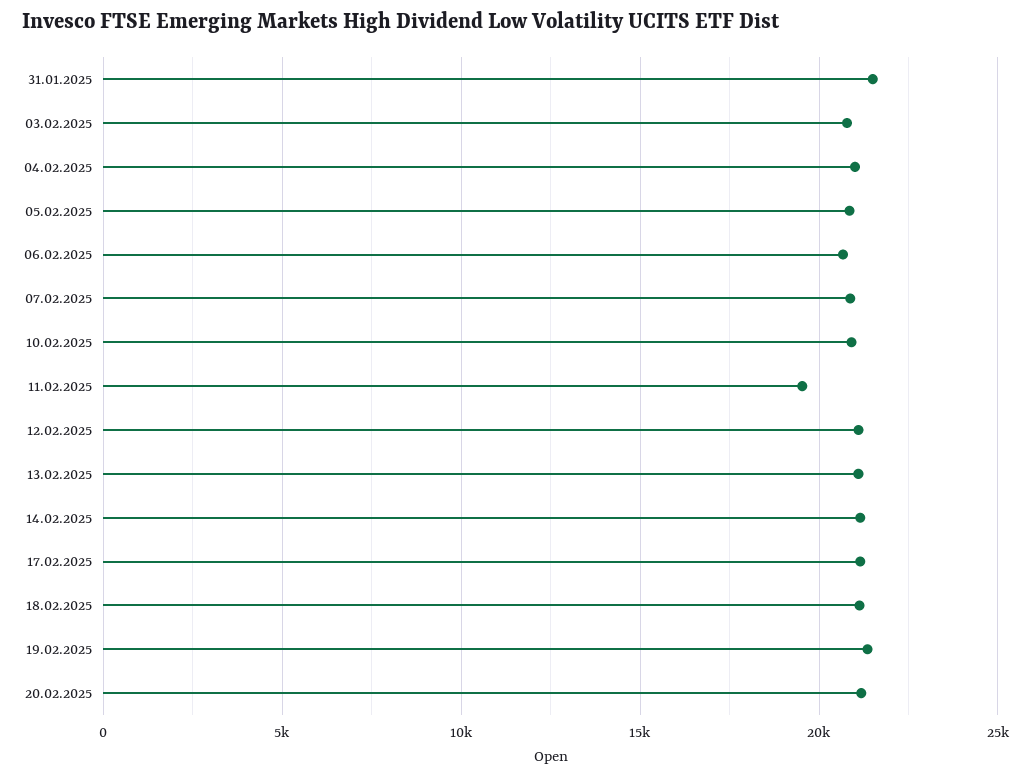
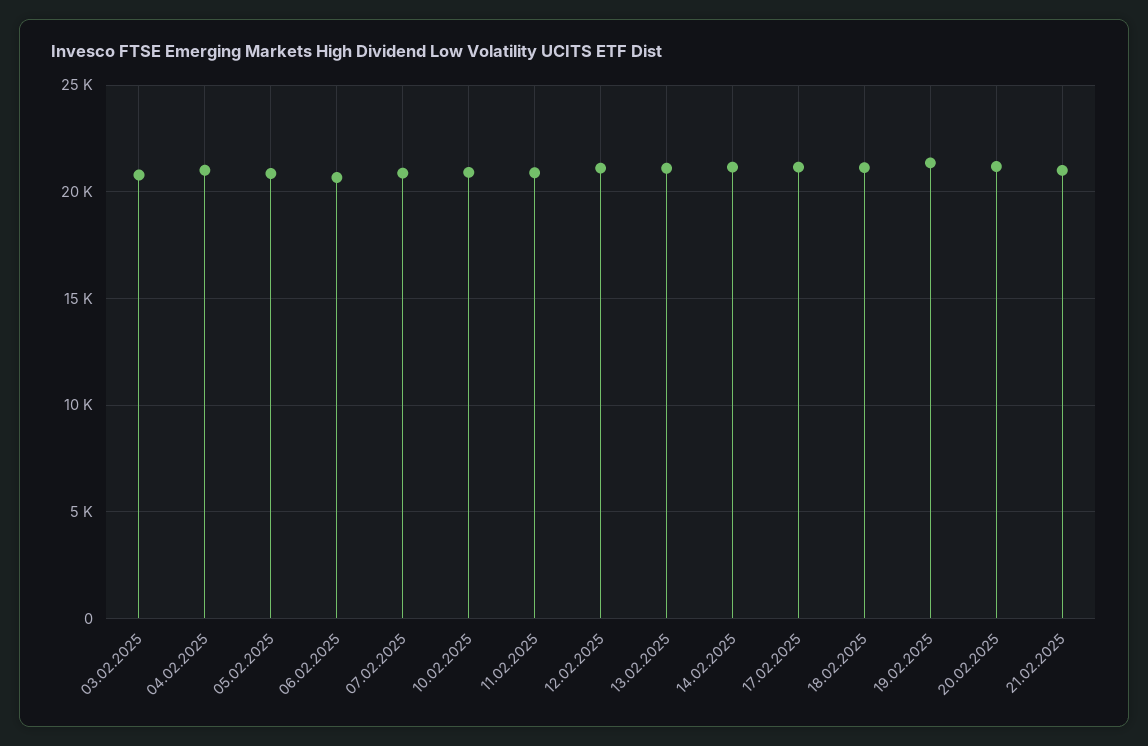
31.01.2025: 21500 -> none
11.02.2025: 19500 -> 21000
21.02.2025: none -> 21000

